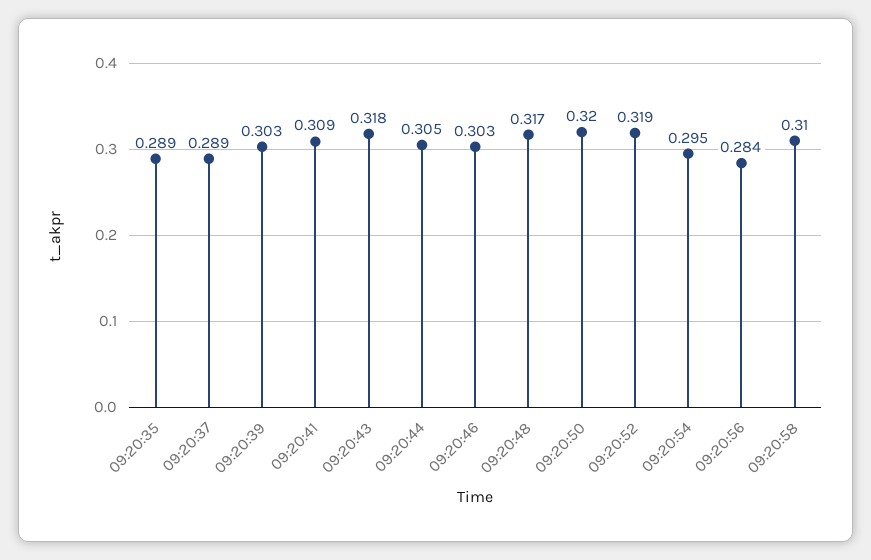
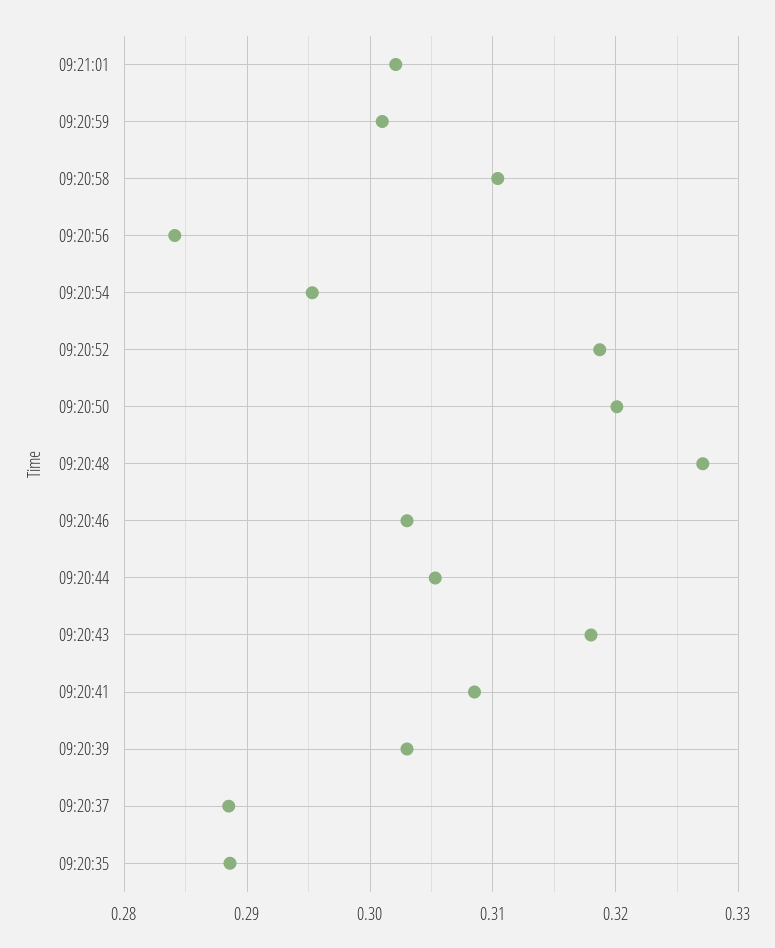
09:20:48: 0.317 -> 0.327
09:21:01: none -> 0.302
09:20:59: none -> 0.301

